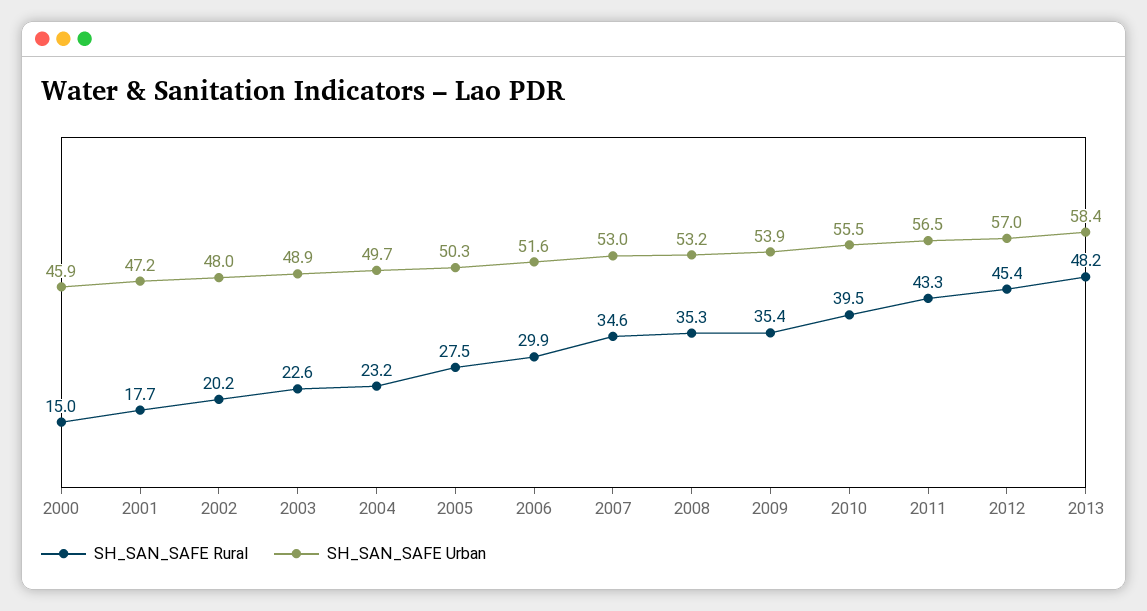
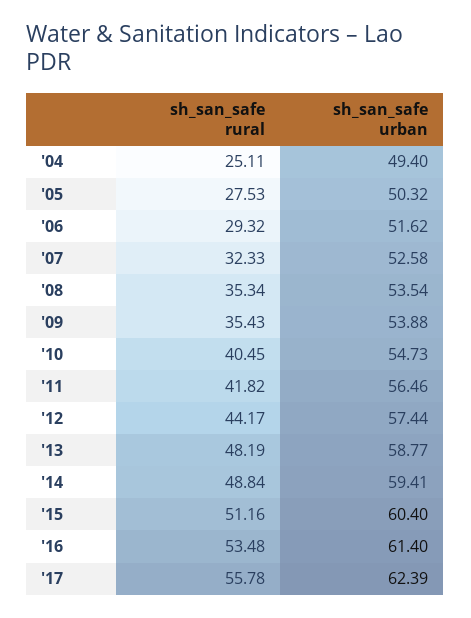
SH_SAN_SAFE Rural, 2000: 15 -> none
SH_SAN_SAFE Urban, 2000: 45.9 -> none
SH_SAN_SAFE Rural, 2001: 17.7 -> none
SH_SAN_SAFE Urban, 2001: 47.2 -> none
SH_SAN_SAFE Rural, 2002: 20.2 -> none
SH_SAN_SAFE Urban, 2002: 48 -> none
SH_SAN_SAFE Rural, 2003: 22.6 -> none
SH_SAN_SAFE Urban, 2003: 48.9 -> none
SH_SAN_SAFE Rural, 2004: 23.2 -> 25.11
SH_SAN_SAFE Urban, 2004: 49.7 -> 49.4
SH_SAN_SAFE Rural, 2006: 29.9 -> 29.32
SH_SAN_SAFE Rural, 2007: 34.6 -> 32.33
SH_SAN_SAFE Urban, 2007: 53 -> 52.58
SH_SAN_SAFE Urban, 2008: 53.2 -> 53.54
SH_SAN_SAFE Rural, 2010: 39.5 -> 40.45
SH_SAN_SAFE Urban, 2010: 55.5 -> 54.73
SH_SAN_SAFE Rural, 2011: 43.3 -> 41.82
SH_SAN_SAFE Rural, 2012: 45.4 -> 44.17
SH_SAN_SAFE Urban, 2012: 57 -> 57.44
SH_SAN_SAFE Urban, 2013: 58.4 -> 58.77
SH_SAN_SAFE Rural, '14: none -> 48.84
SH_SAN_SAFE Urban, '14: none -> 59.41
SH_SAN_SAFE Rural, '15: none -> 51.16
SH_SAN_SAFE Urban, '15: none -> 60.4
SH_SAN_SAFE Rural, '16: none -> 53.48
SH_SAN_SAFE Urban, '16: none -> 61.4
SH_SAN_SAFE Rural, '17: none -> 55.78
SH_SAN_SAFE Urban, '17: none -> 62.39

